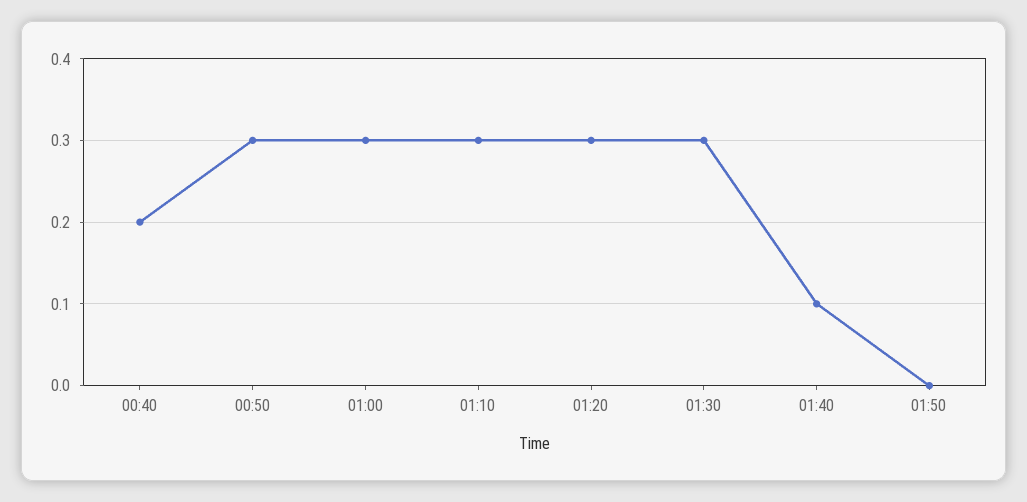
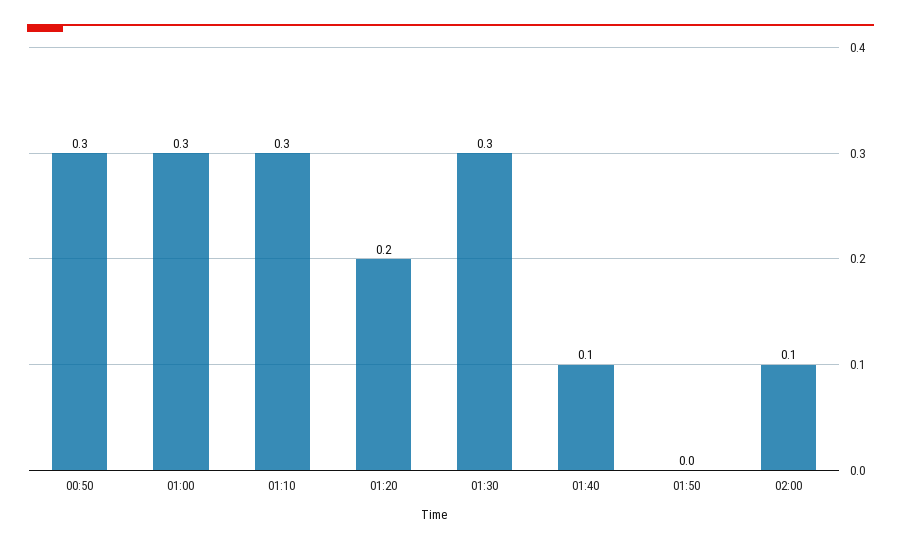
00:40: 0.2 -> none
01:20: 0.3 -> 0.2
02:00: none -> 0.1

